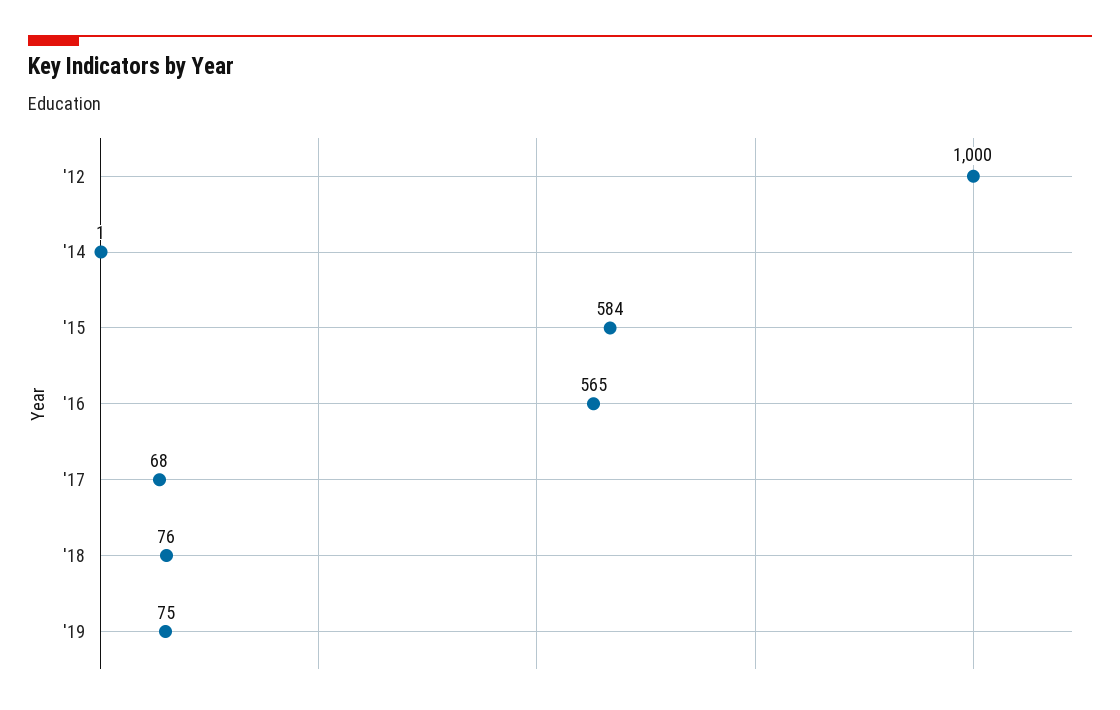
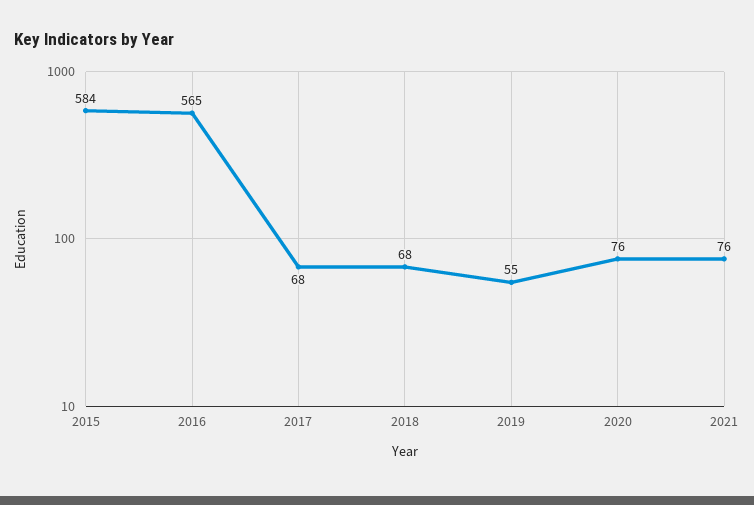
'12: 1000 -> none
'14: 1 -> none
'18: 76 -> 68
'19: 75 -> 55
2020: none -> 76
2021: none -> 76

